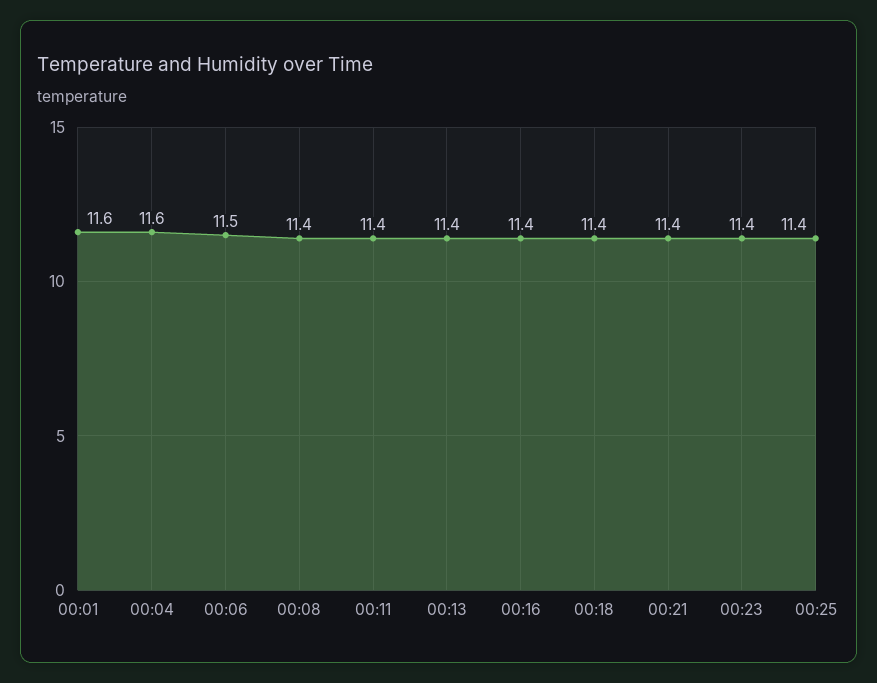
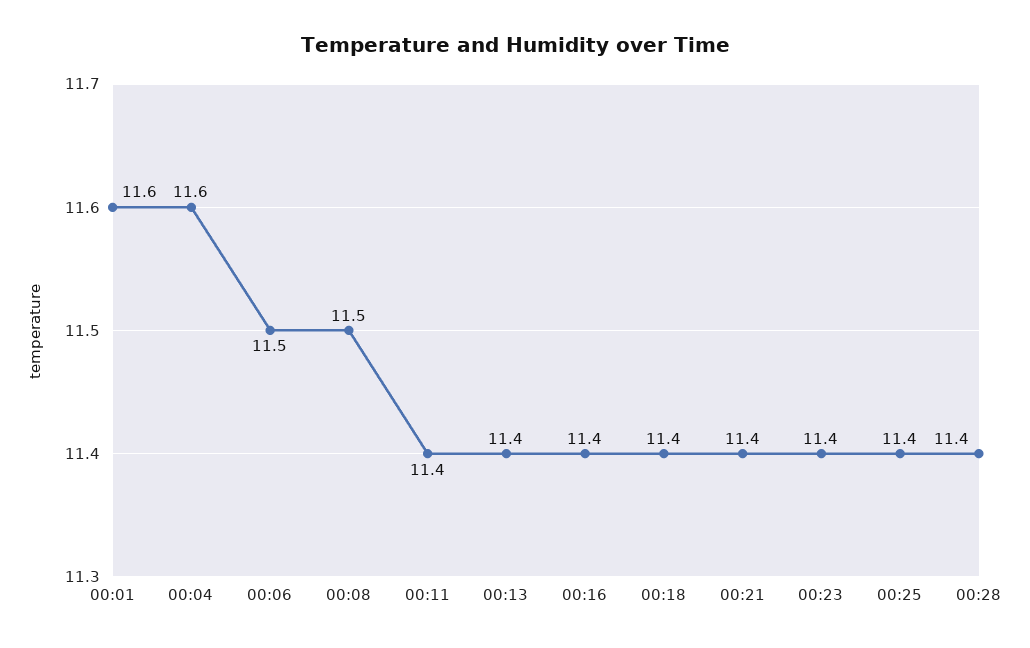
00:08: 11.4 -> 11.5
00:28: none -> 11.4

